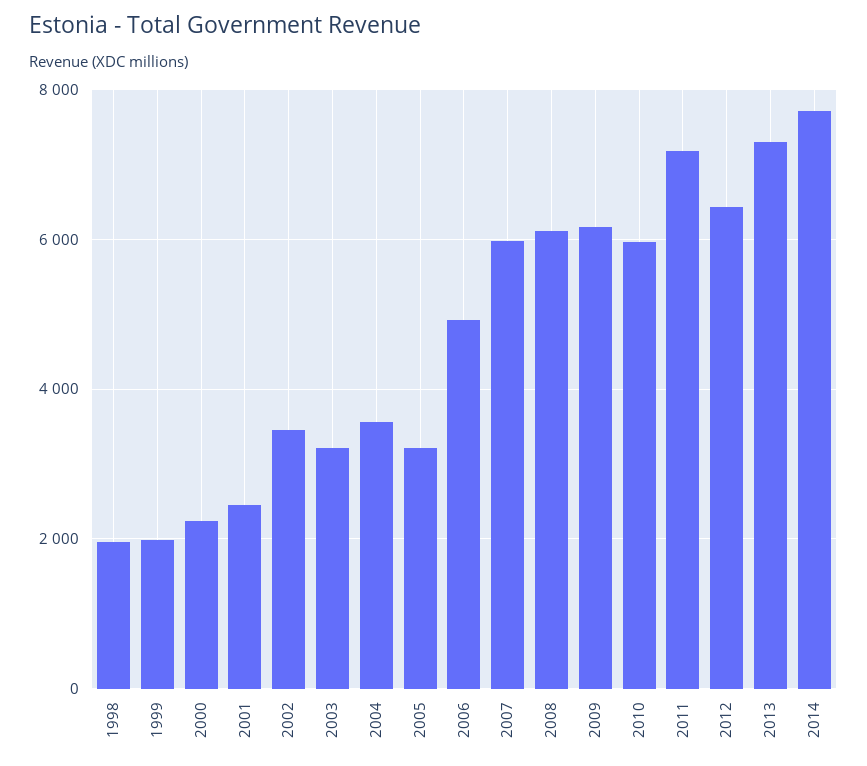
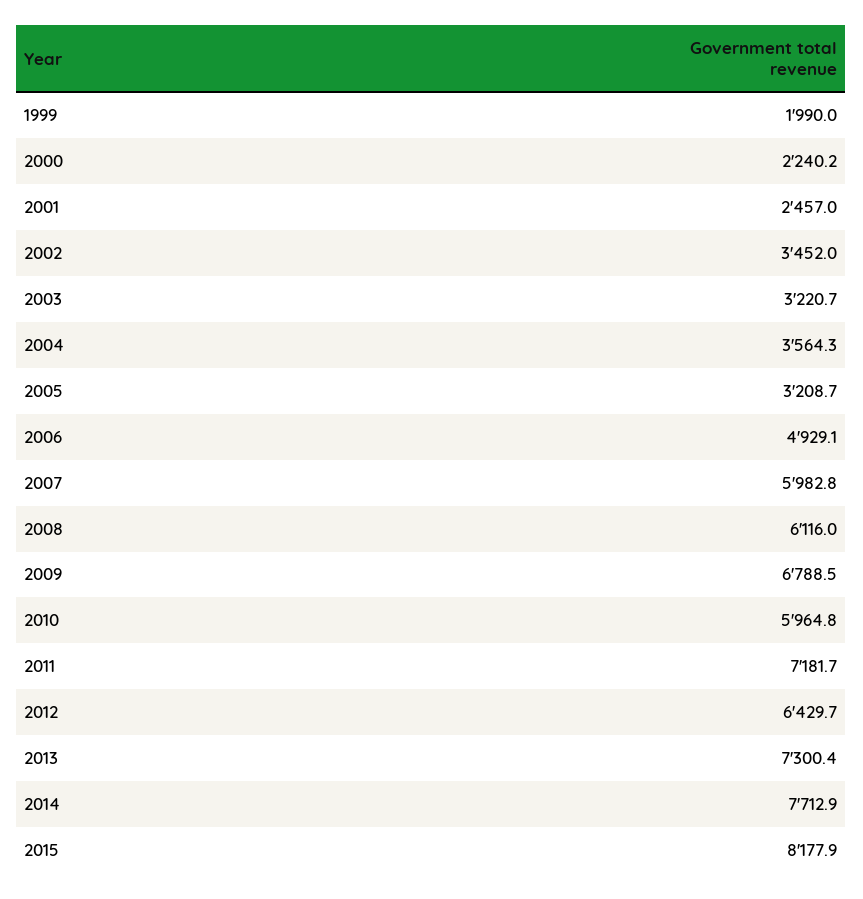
1998: 2000 -> none
2009: 6200 -> 6788.5
2015: none -> 8177.9

